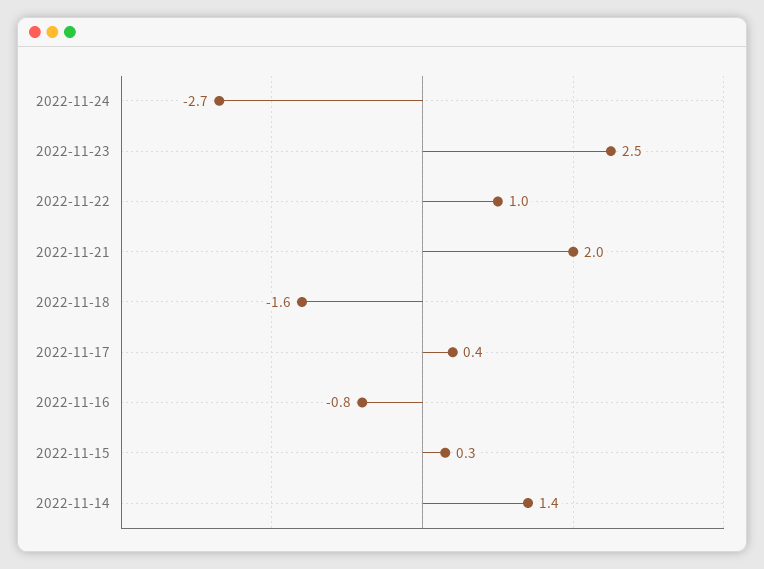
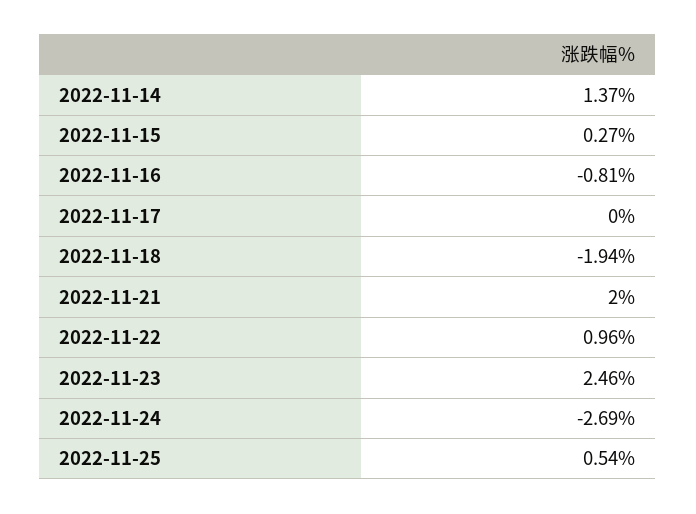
2022-11-18: -1.6 -> -1.94
2022-11-17: 0.4 -> 0
2022-11-25: none -> 0.54

